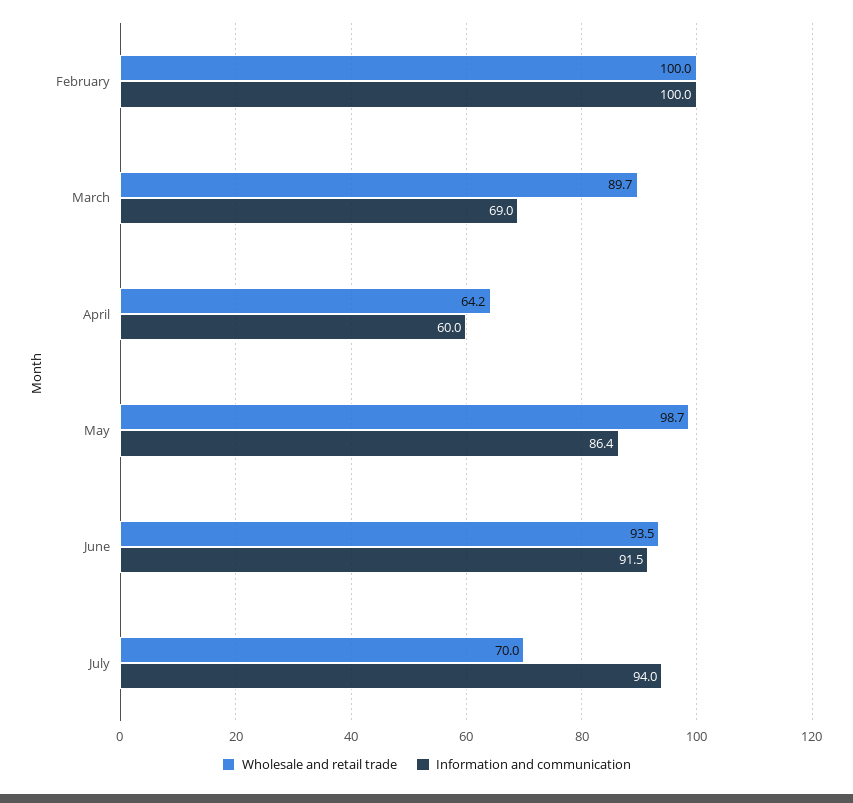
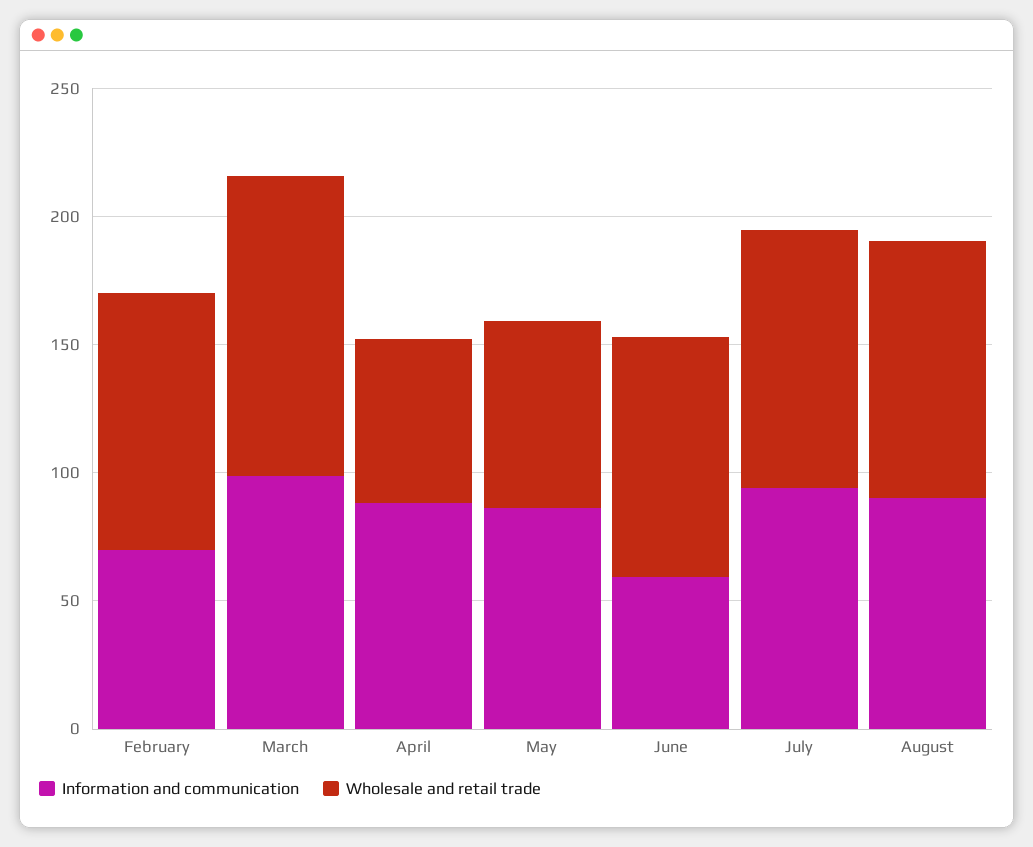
Information and communication, February: 100 -> 70
Wholesale and retail trade, March: 89.7 -> 120
Information and communication, March: 69 -> 100
Information and communication, April: 60 -> 90
Wholesale and retail trade, May: 98.7 -> 70
Information and communication, June: 91.5 -> 60
Wholesale and retail trade, July: 70 -> 100
Information and communication, August: none -> 90
Wholesale and retail trade, August: none -> 100

